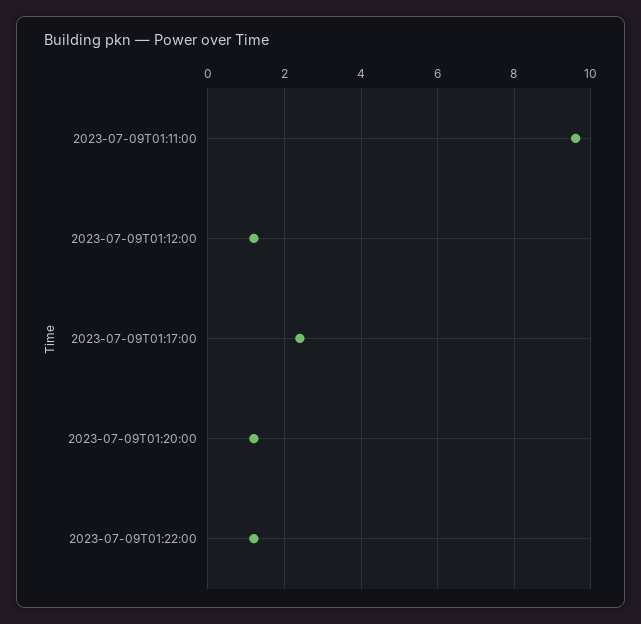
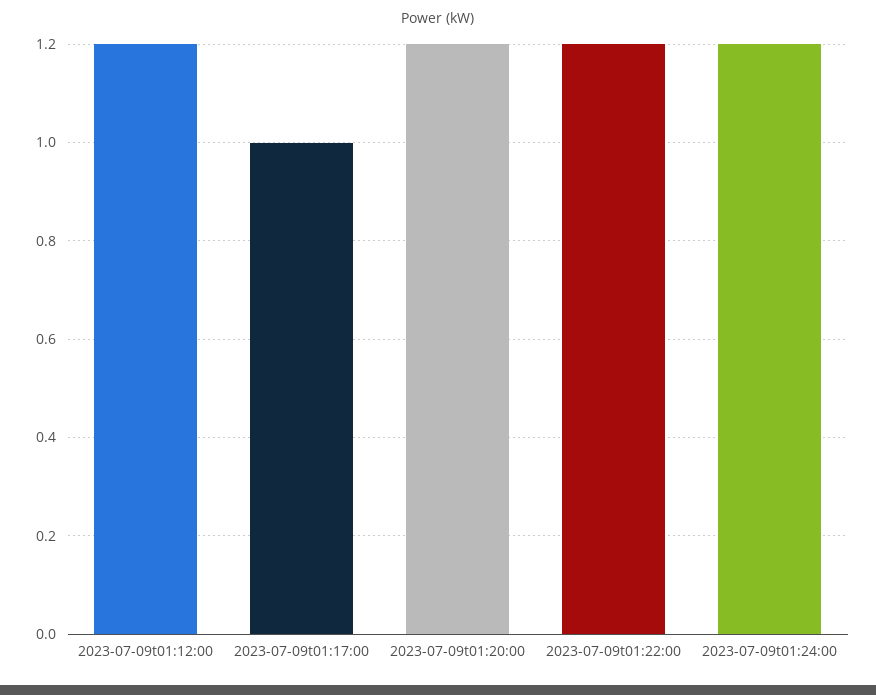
2023-07-09T01:11:00: 9.5 -> none
2023-07-09T01:17:00: 2.5 -> 1
2023-07-09t01:24:00: none -> 1.2

